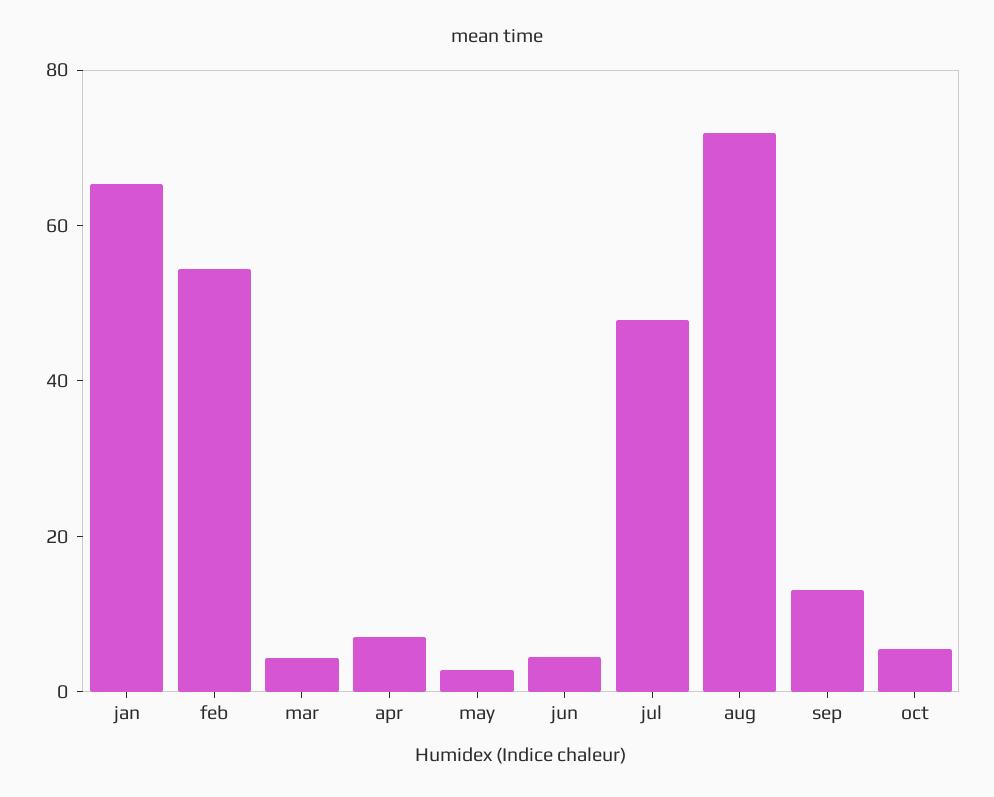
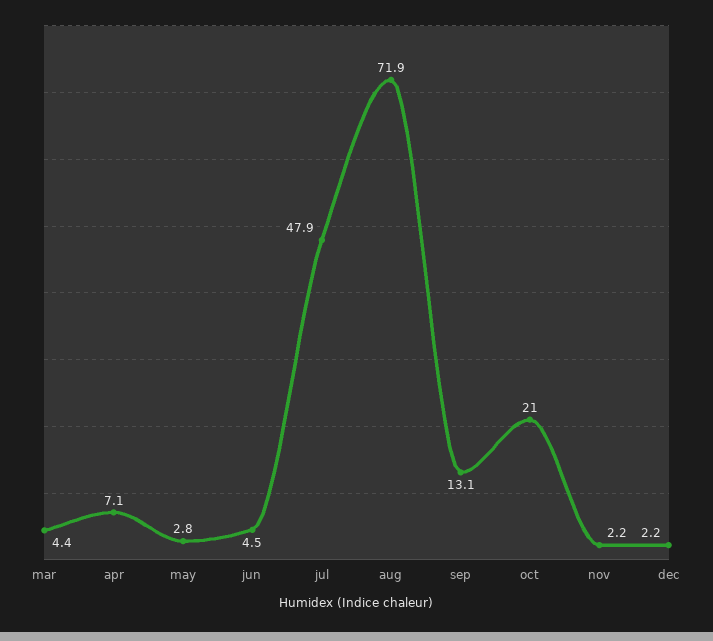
jan: 65 -> none
feb: 55 -> none
oct: 5 -> 21
nov: none -> 2.2
dec: none -> 2.2

